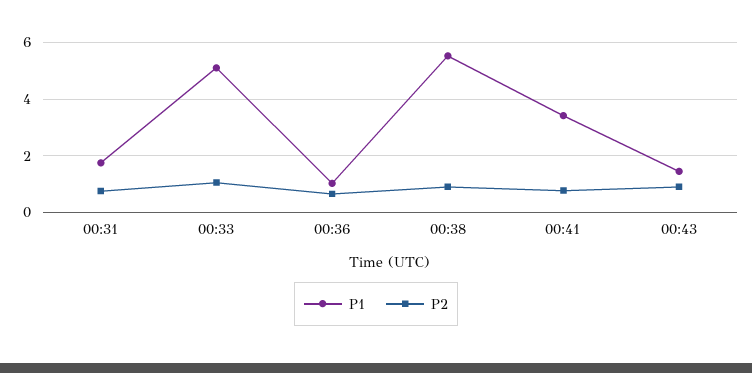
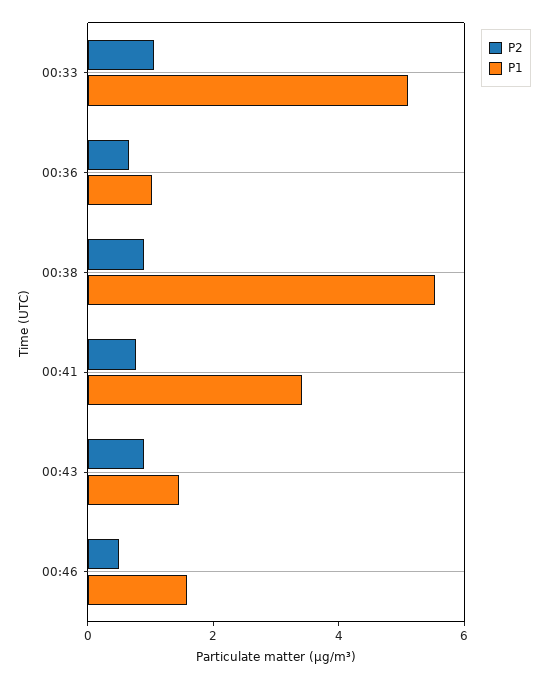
P1, 00:31: 1.75 -> none
P2, 00:31: 0.75 -> none
P2, 00:46: none -> 0.5
P1, 00:46: none -> 1.5

